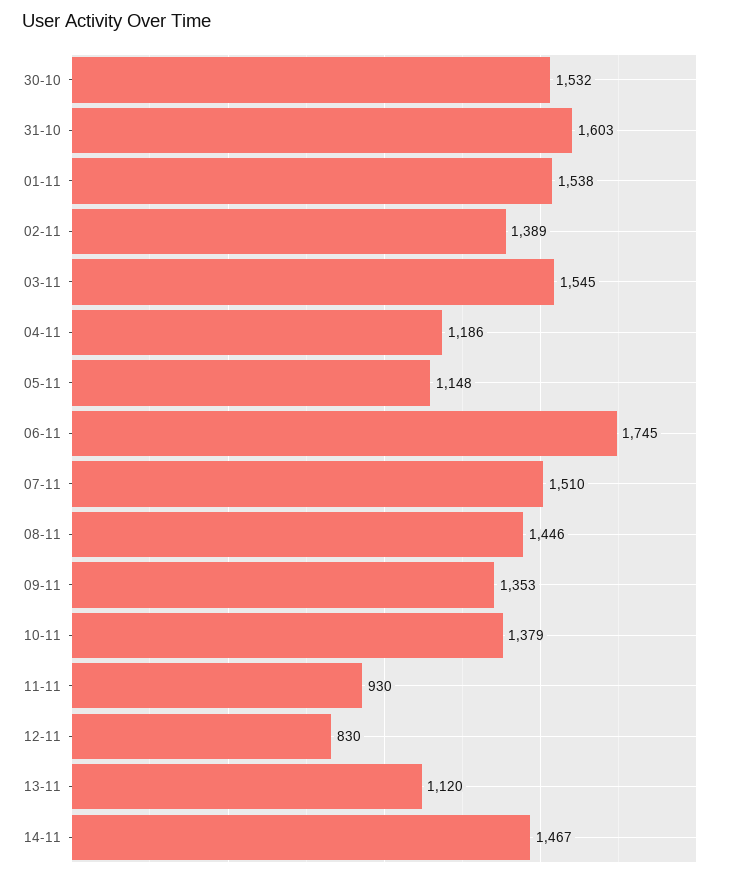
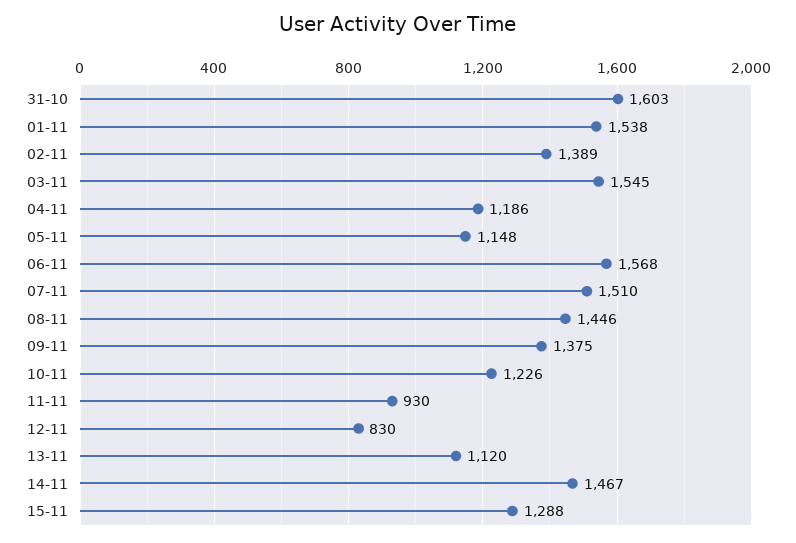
30-10: 1532 -> none
06-11: 1745 -> 1568
09-11: 1353 -> 1375
10-11: 1379 -> 1226
15-11: none -> 1288

